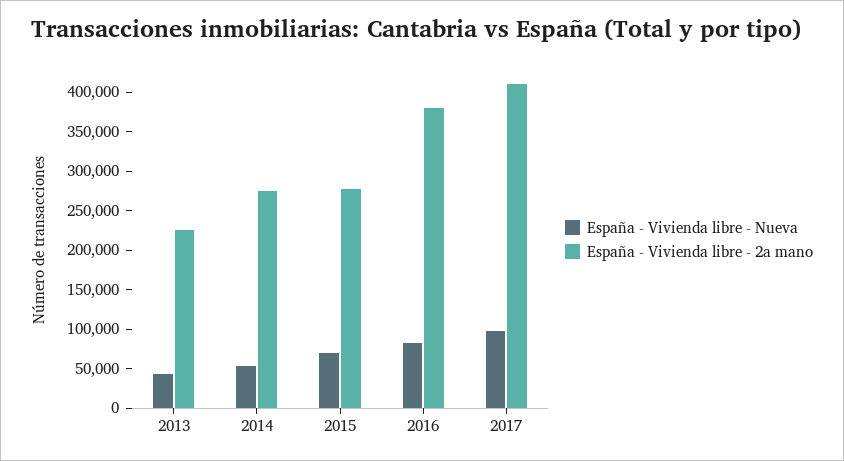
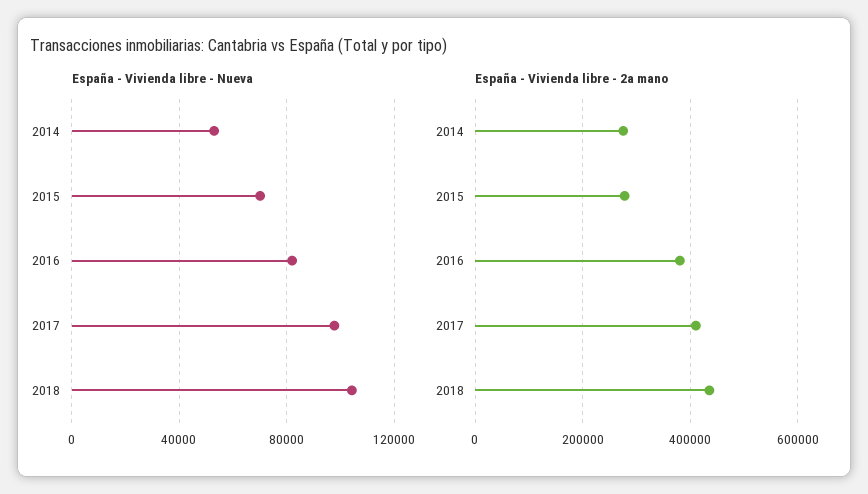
España - Vivienda libre - Nueva, 2013: 50000 -> none
España - Vivienda libre - 2a mano, 2013: 225000 -> none
España - Vivienda libre - Nueva, 2018: none -> 105000
España - Vivienda libre - 2a mano, 2018: none -> 440000

